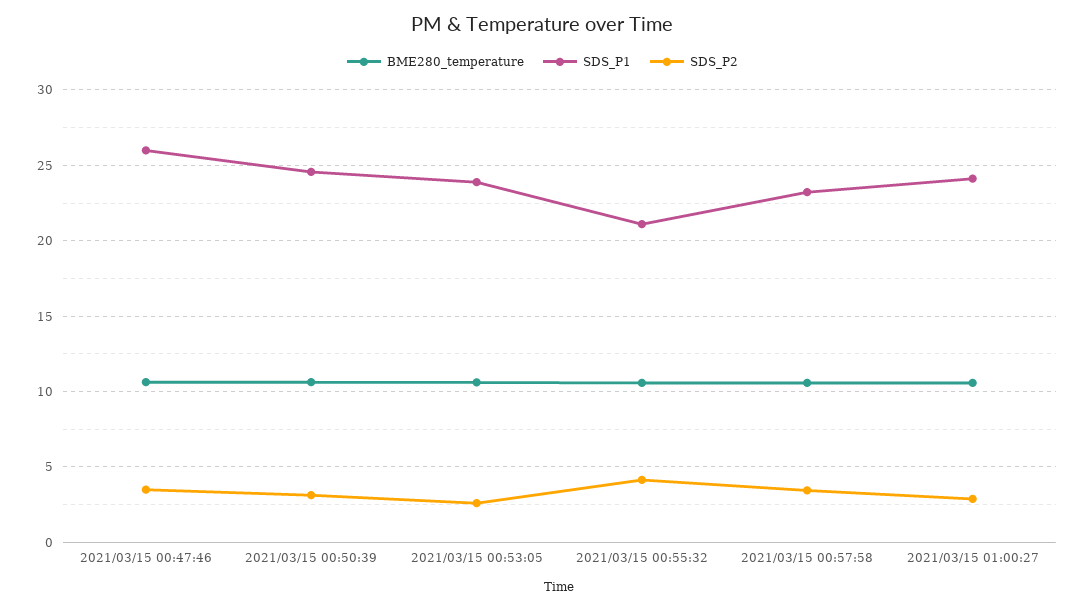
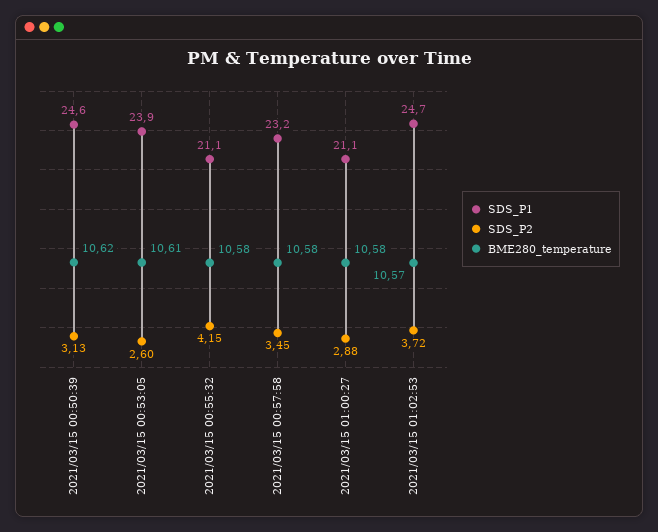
BME280_temperature, 2021/03/15 00:47:46: 10.5 -> none
SDS_P1, 2021/03/15 00:47:46: 26 -> none
SDS_P2, 2021/03/15 00:47:46: 3.5 -> none
SDS_P1, 2021/03/15 01:00:27: 24 -> 21.1
SDS_P1, 2021/03/15 01:02:53: none -> 24.7
SDS_P2, 2021/03/15 01:02:53: none -> 3.72
BME280_temperature, 2021/03/15 01:02:53: none -> 10.57

